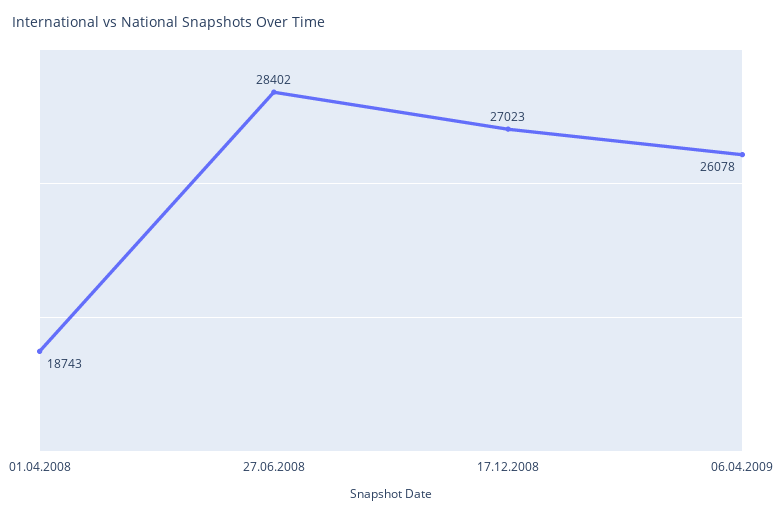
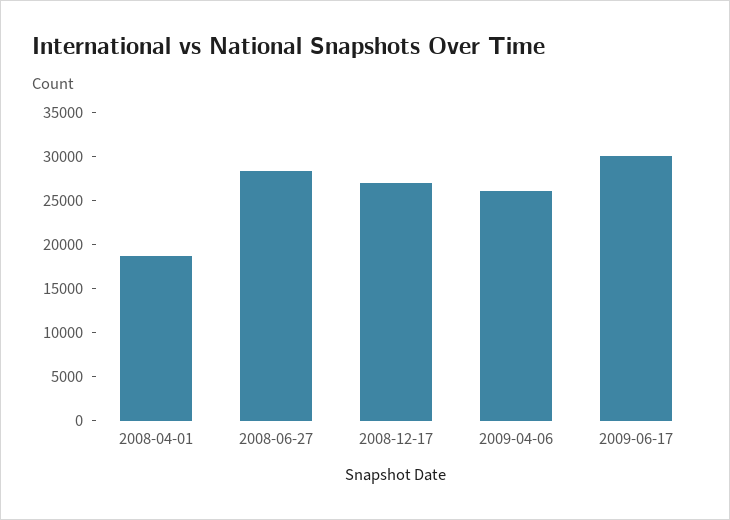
2009-06-17: none -> 30000

